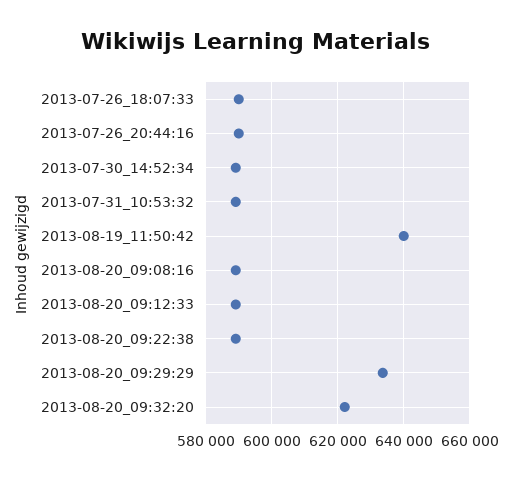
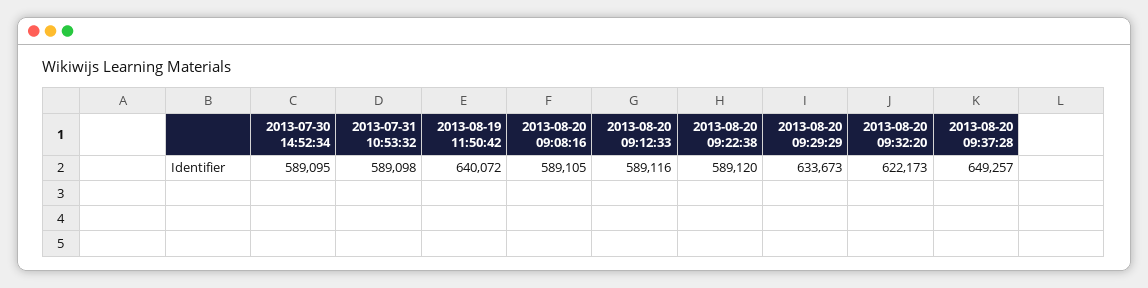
2013-07-26_18:07:33: 590000 -> none
2013-07-26_20:44:16: 590000 -> none
2013-08-20 09:37:28: none -> 649257

